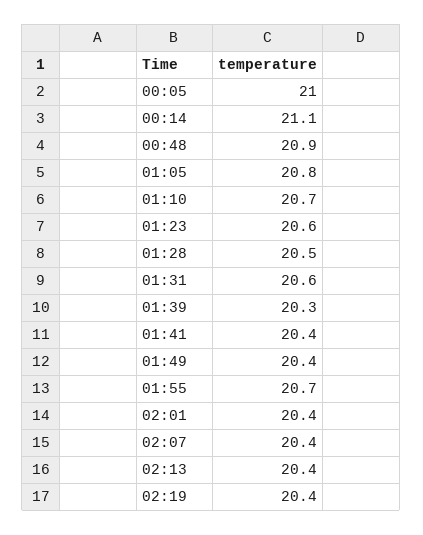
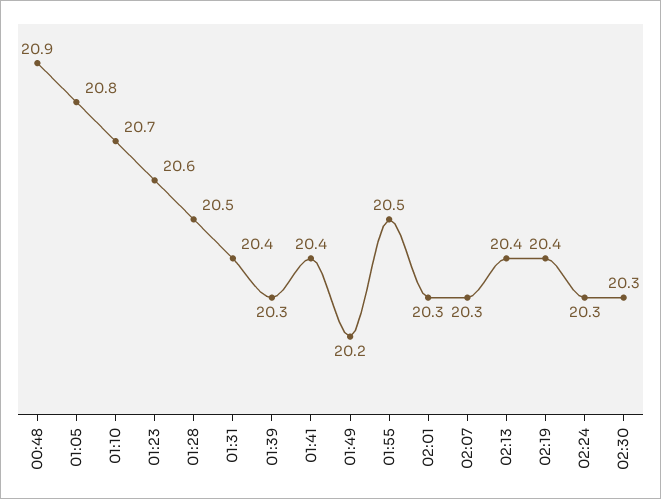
00:05: 21 -> none
00:14: 21.1 -> none
01:31: 20.6 -> 20.4
01:49: 20.4 -> 20.2
01:55: 20.7 -> 20.5
02:01: 20.4 -> 20.3
02:07: 20.4 -> 20.3
02:24: none -> 20.3
02:30: none -> 20.3

